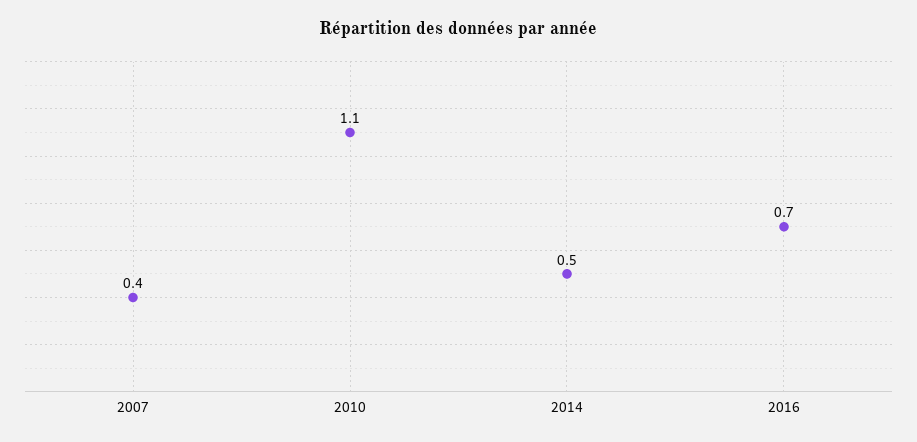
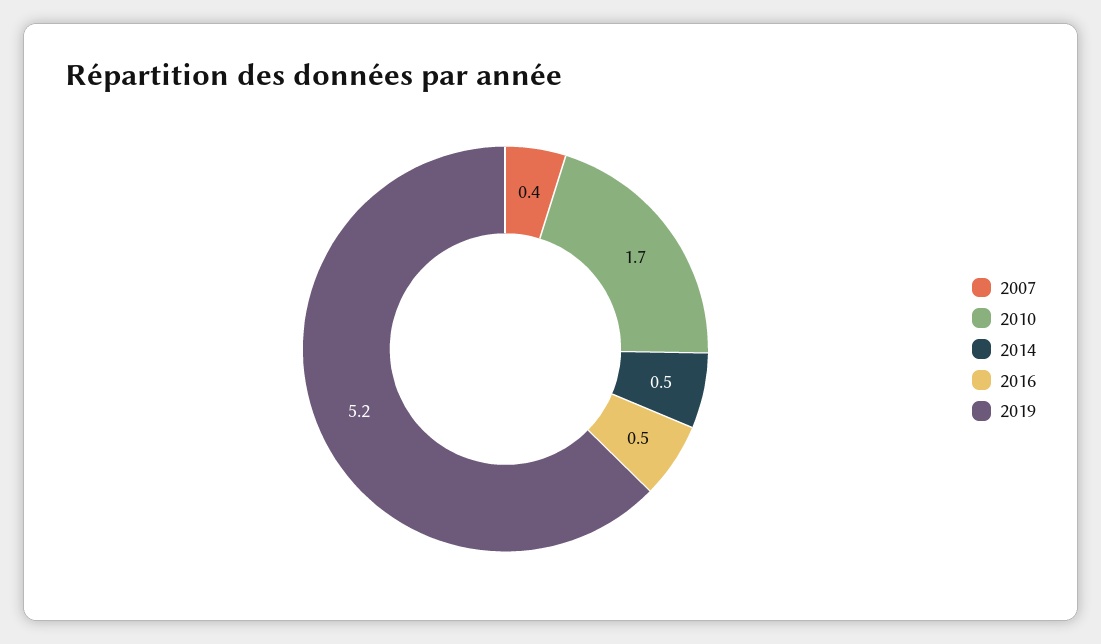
2010: 1.1 -> 1.7
2016: 0.7 -> 0.5
2019: none -> 5.2

